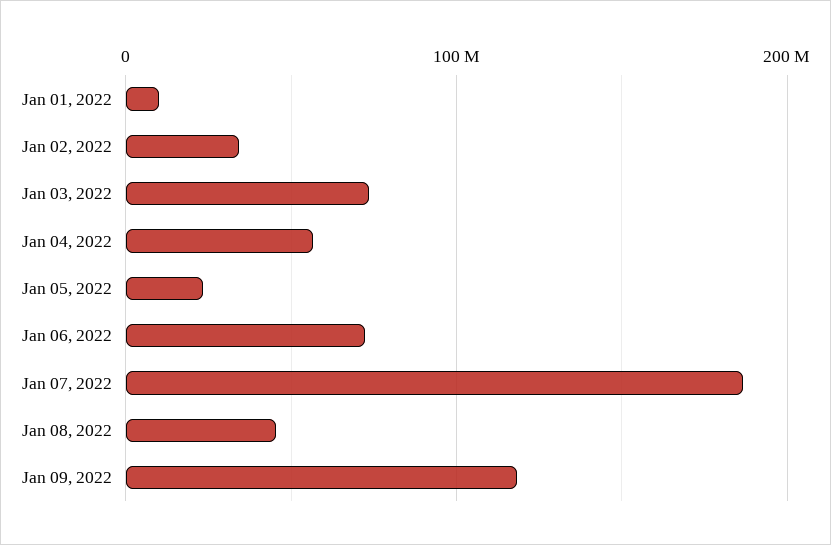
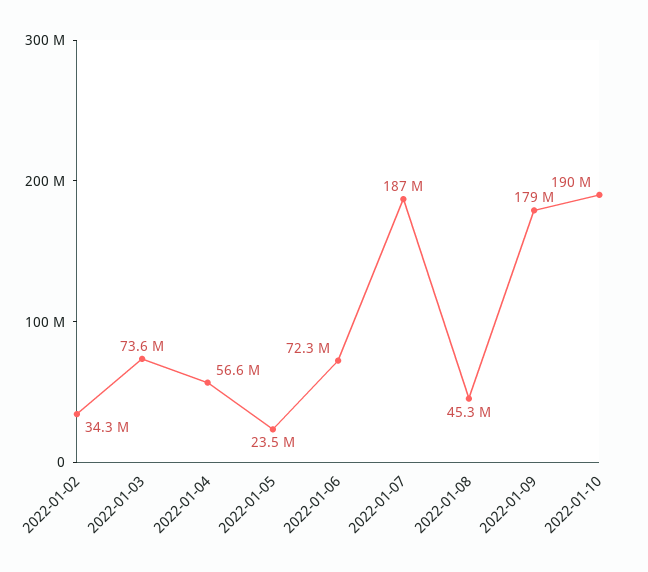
Jan 01, 2022: 10000000 -> none
Jan 09, 2022: 120000000 -> 179000000
2022-01-10: none -> 190000000

